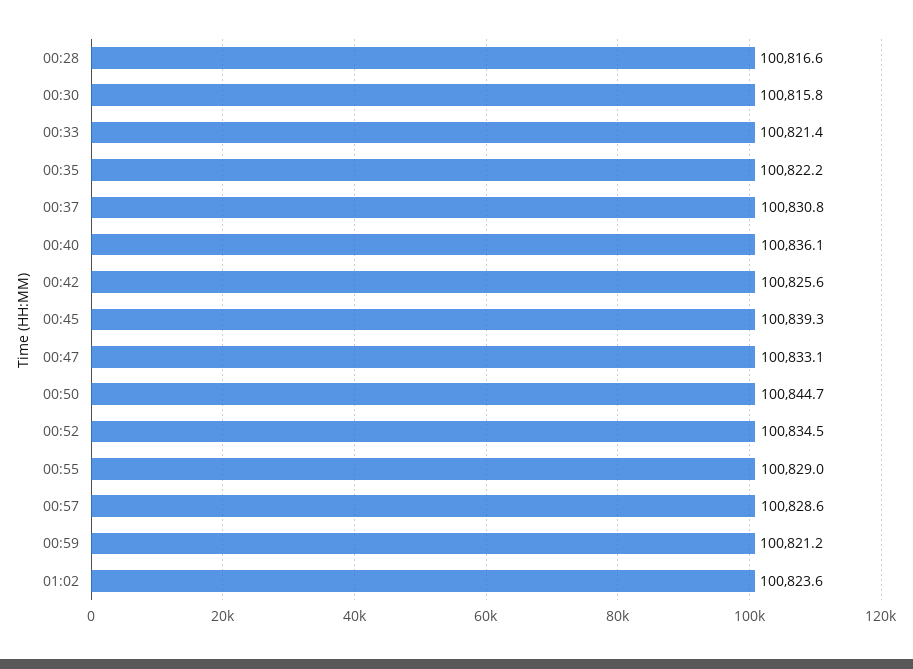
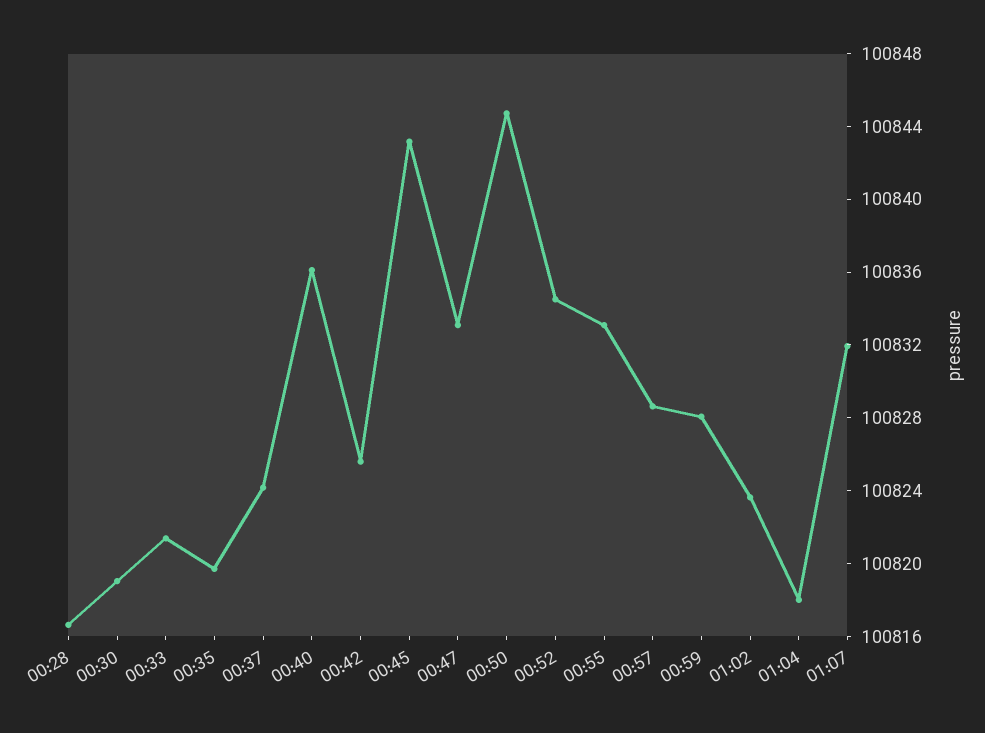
00:30: 100815.8 -> 100819
00:35: 100822.2 -> 100820
00:37: 100830.8 -> 100824
00:45: 100839.3 -> 100843
00:55: 100829 -> 100833
00:59: 100821.2 -> 100828
01:04: none -> 100818
01:07: none -> 100832

